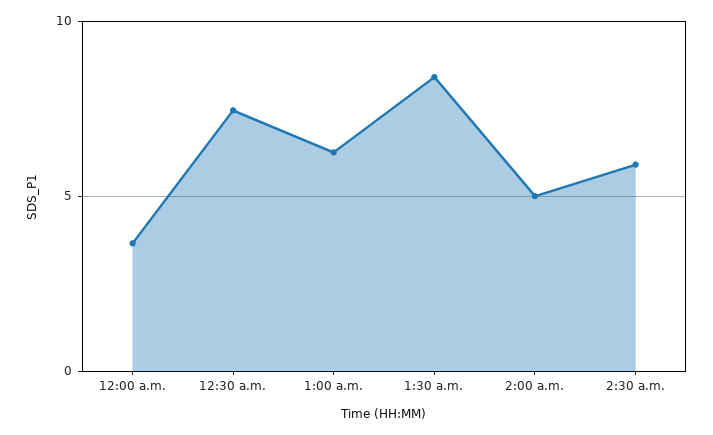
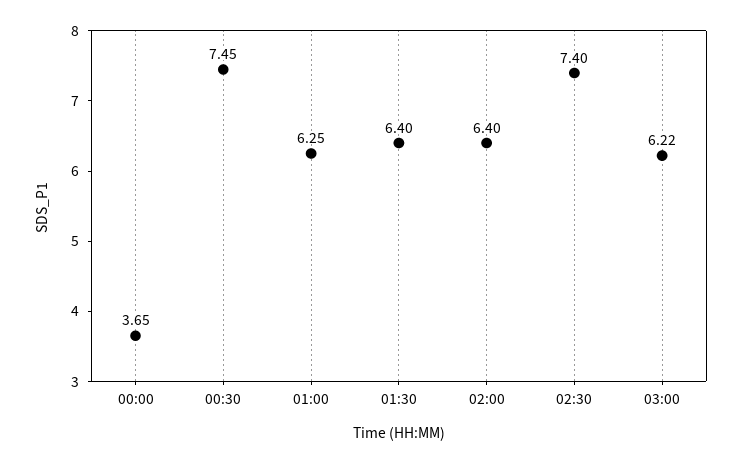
1:30 a.m.: 8.5 -> 6.4
2:00 a.m.: 5 -> 6.4
2:30 a.m.: 6 -> 7.4
03:00: none -> 6.22

